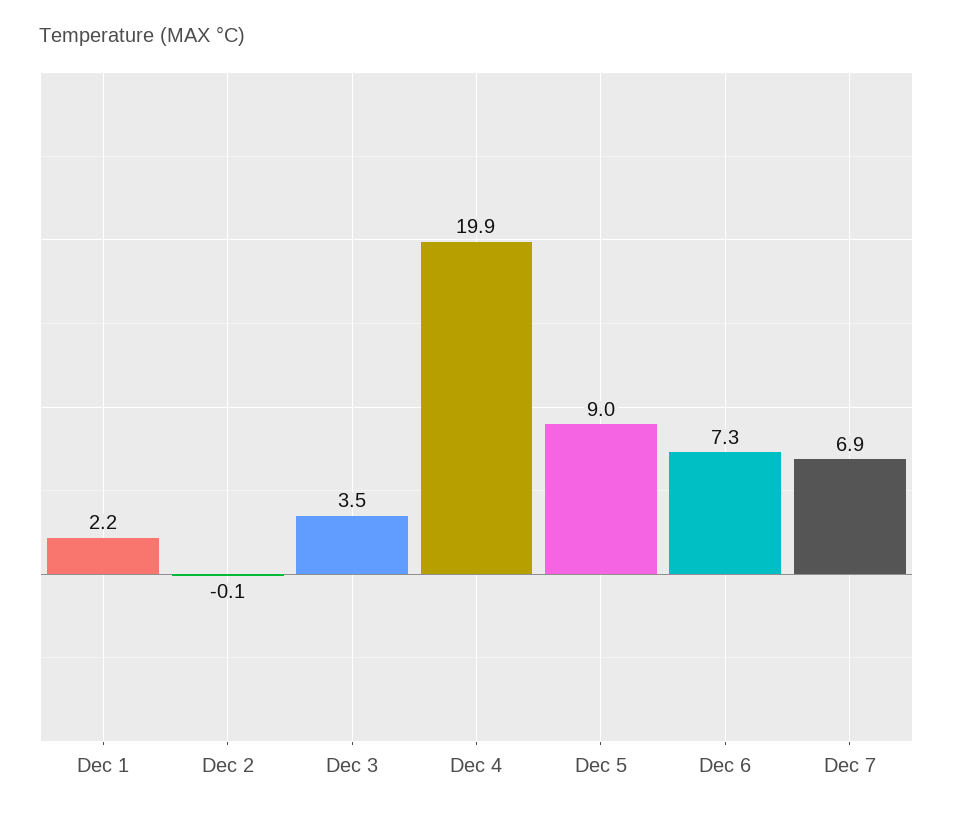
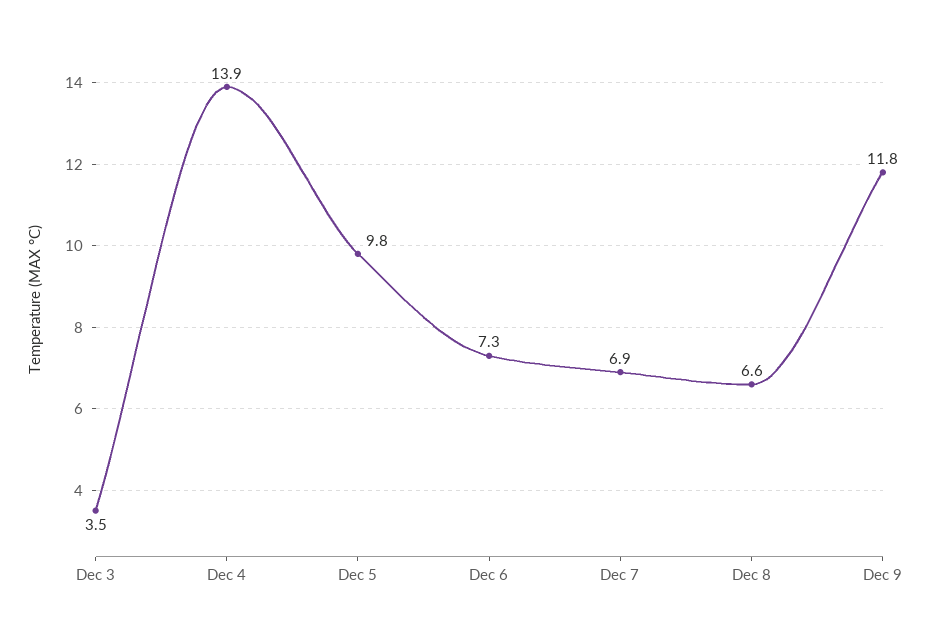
Dec 1: 2.2 -> none
Dec 2: -0.1 -> none
Dec 4: 19.9 -> 13.9
Dec 5: 9 -> 9.8
Dec 8: none -> 6.6
Dec 9: none -> 11.8

